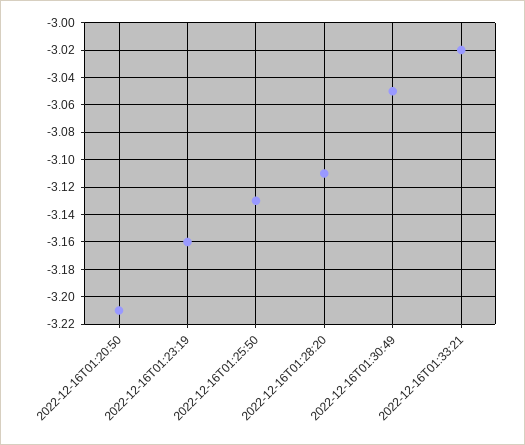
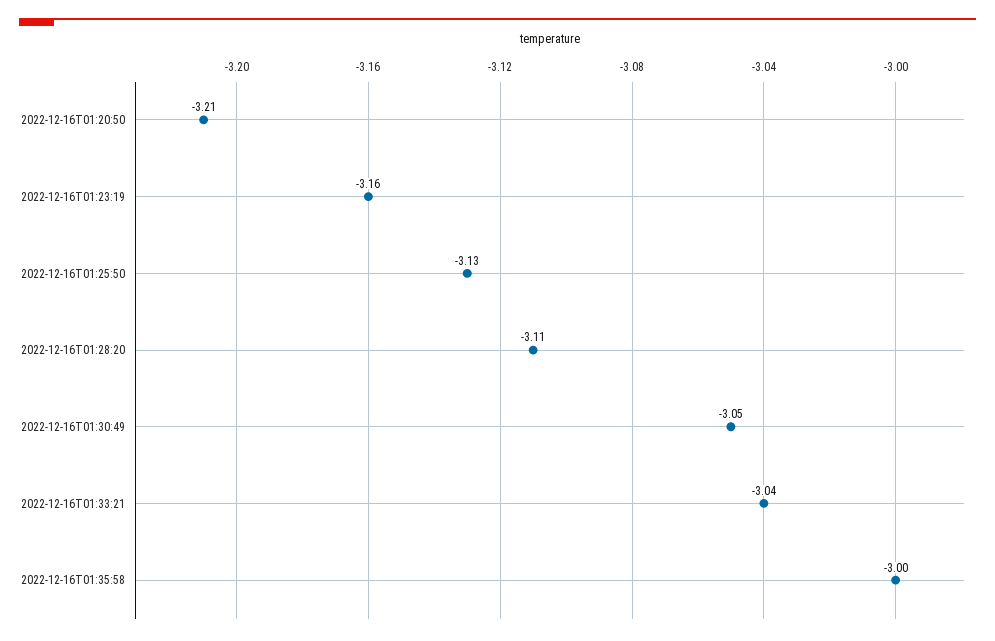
2022-12-16T01:33:21: -3.02 -> -3.04
2022-12-16T01:35:58: none -> -3

